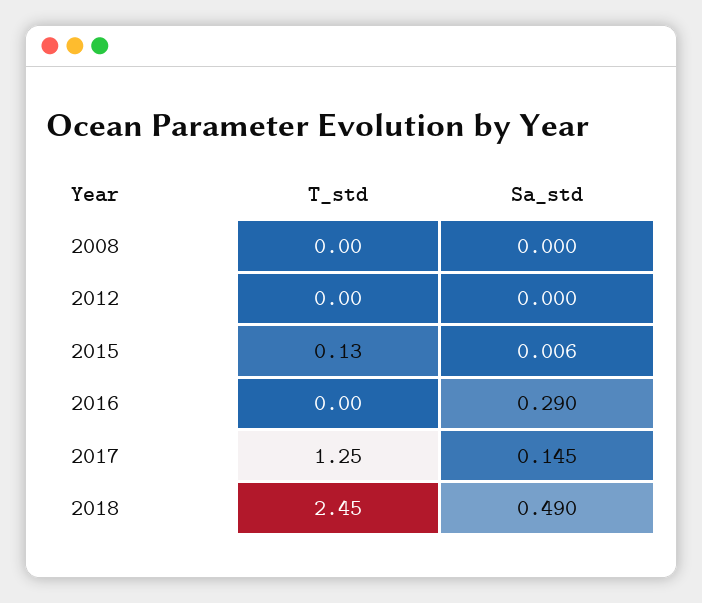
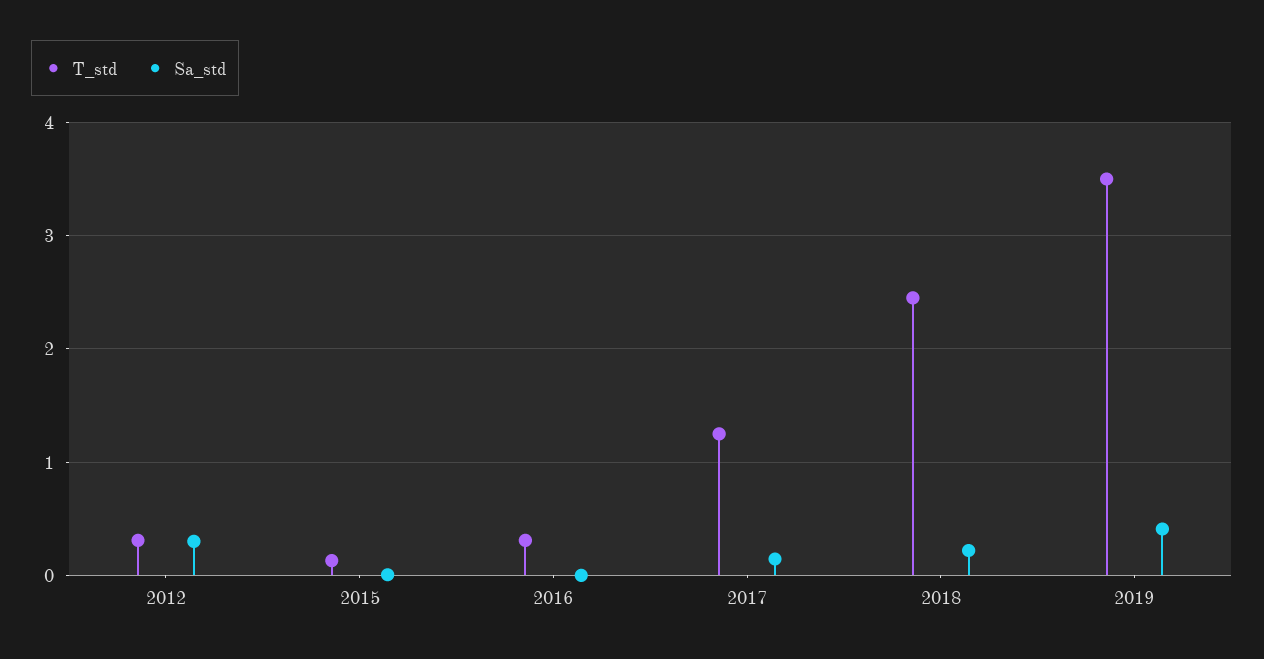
T_std, 2008: 0 -> none
Sa_std, 2008: 0 -> none
T_std, 2012: 0 -> 0.3
Sa_std, 2012: 0 -> 0.3
T_std, 2016: 0 -> 0.3
Sa_std, 2016: 0.29 -> 0
Sa_std, 2018: 0.49 -> 0.2
T_std, 2019: none -> 3.5
Sa_std, 2019: none -> 0.4

